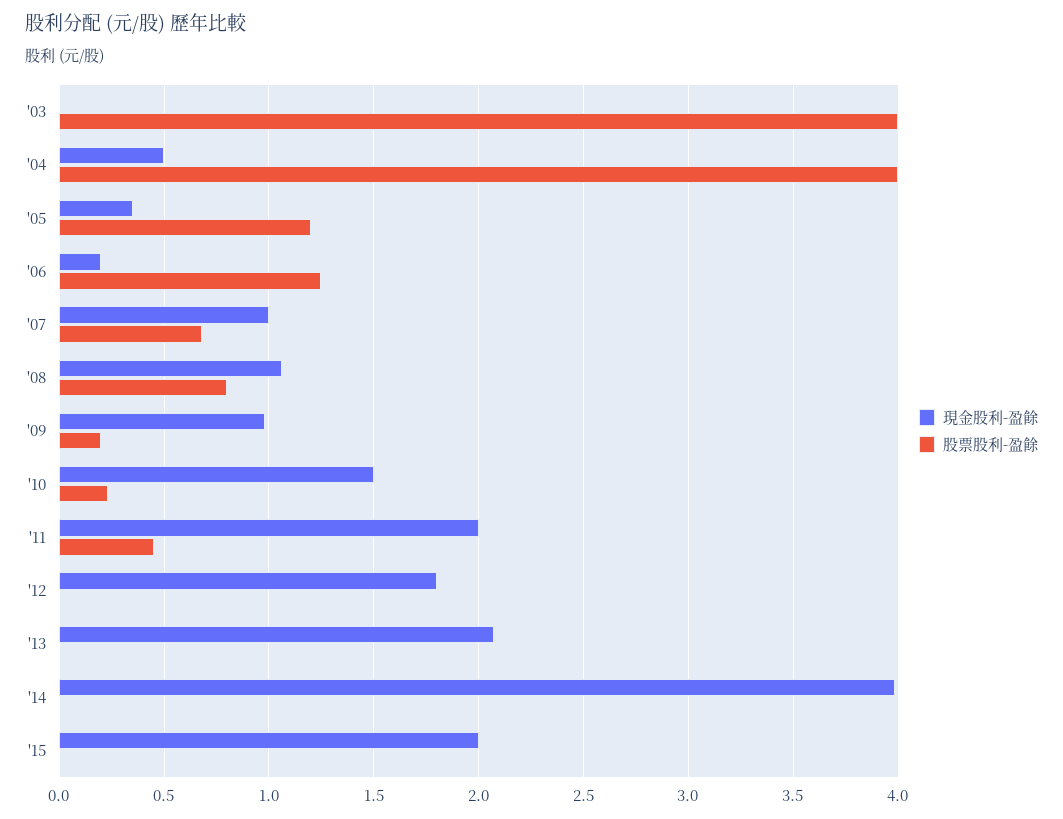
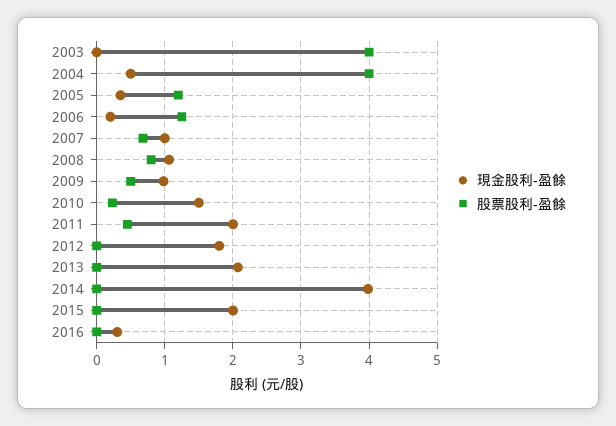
股票股利-盈餘, '09: 0.2 -> 0.5
現金股利-盈餘, 2016: none -> 0.3
股票股利-盈餘, 2016: none -> 0

